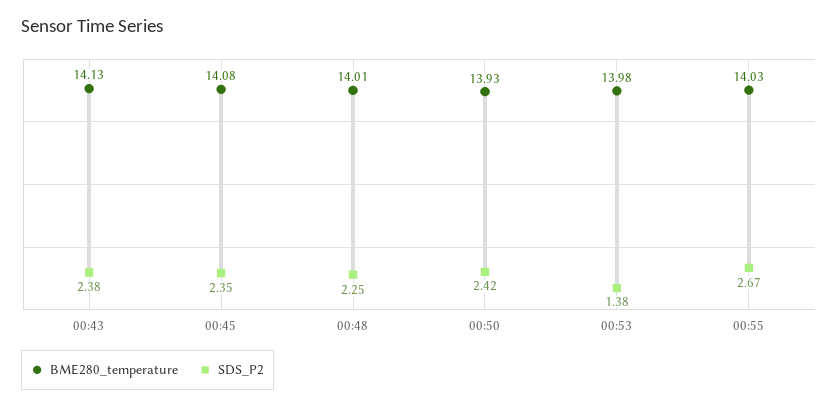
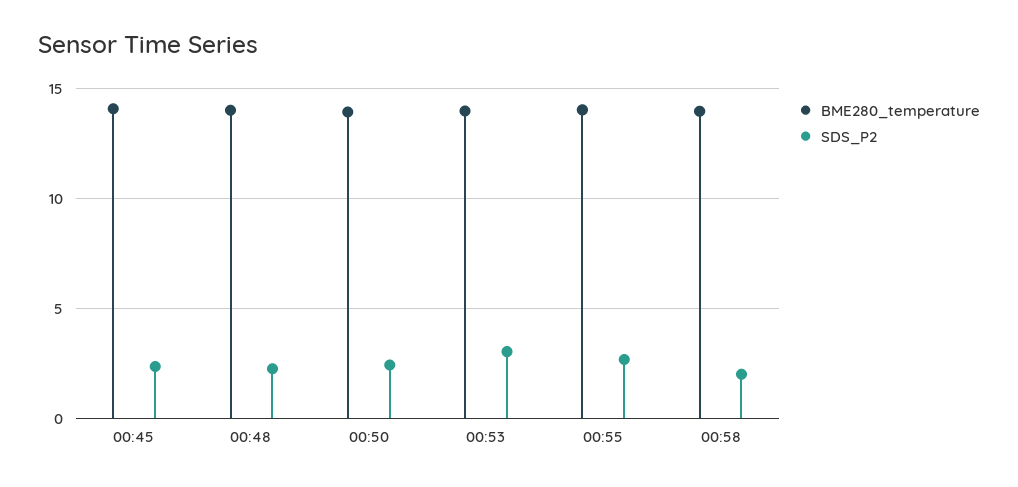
BME280_temperature, 00:43: 14.13 -> none
SDS_P2, 00:43: 2.38 -> none
SDS_P2, 00:53: 1.38 -> 3
BME280_temperature, 00:58: none -> 14
SDS_P2, 00:58: none -> 2

